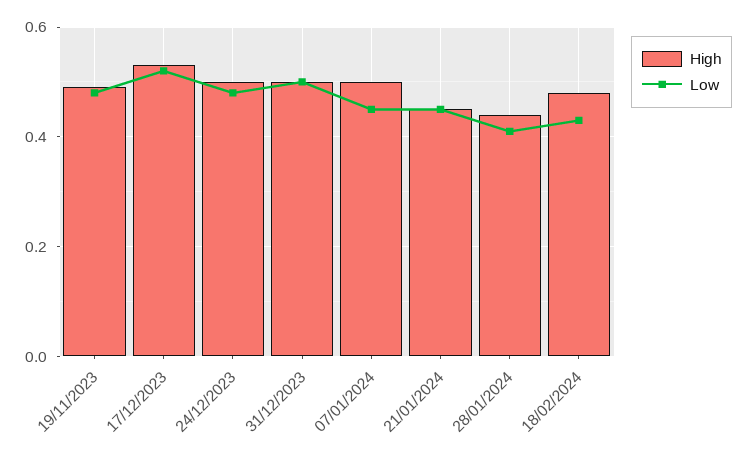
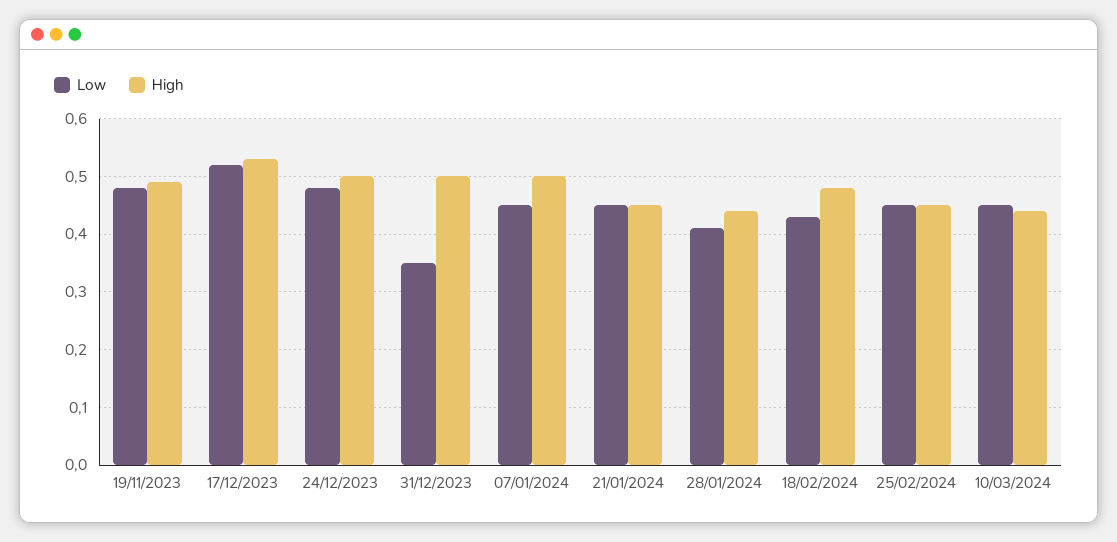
Low, 31/12/2023: 0.5 -> 0.35
Low, 25/02/2024: none -> 0.45
High, 25/02/2024: none -> 0.45
Low, 10/03/2024: none -> 0.45
High, 10/03/2024: none -> 0.45

